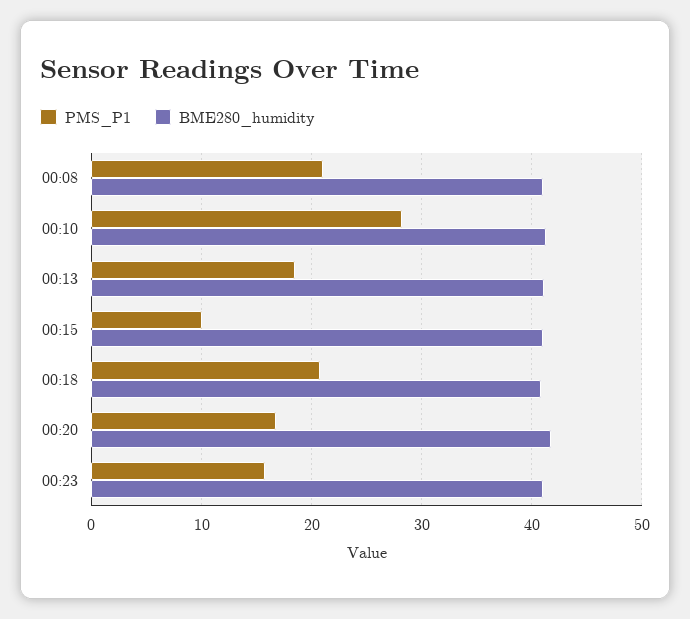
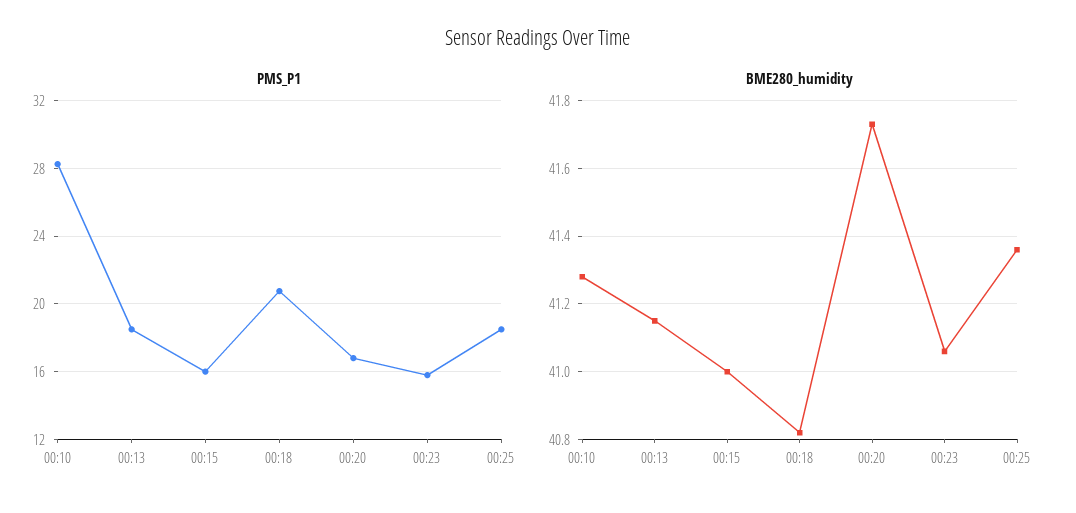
PMS_P1, 00:08: 21 -> none
BME280_humidity, 00:08: 41 -> none
PMS_P1, 00:15: 10 -> 16
PMS_P1, 00:25: none -> 18.5
BME280_humidity, 00:25: none -> 41.35

